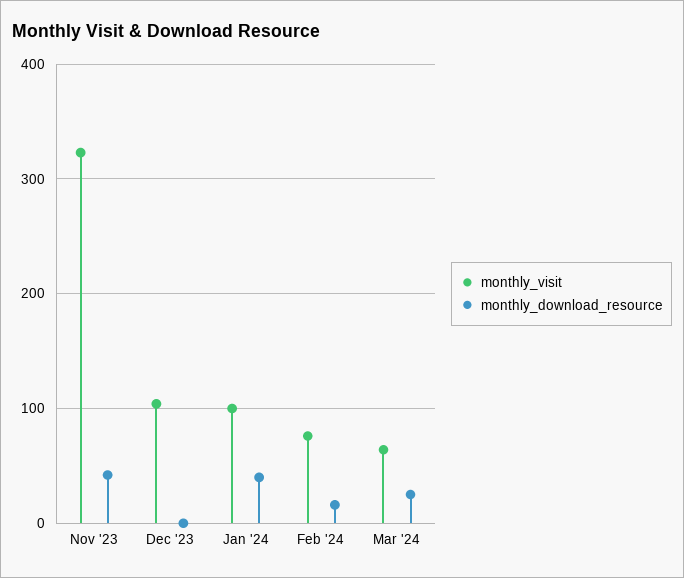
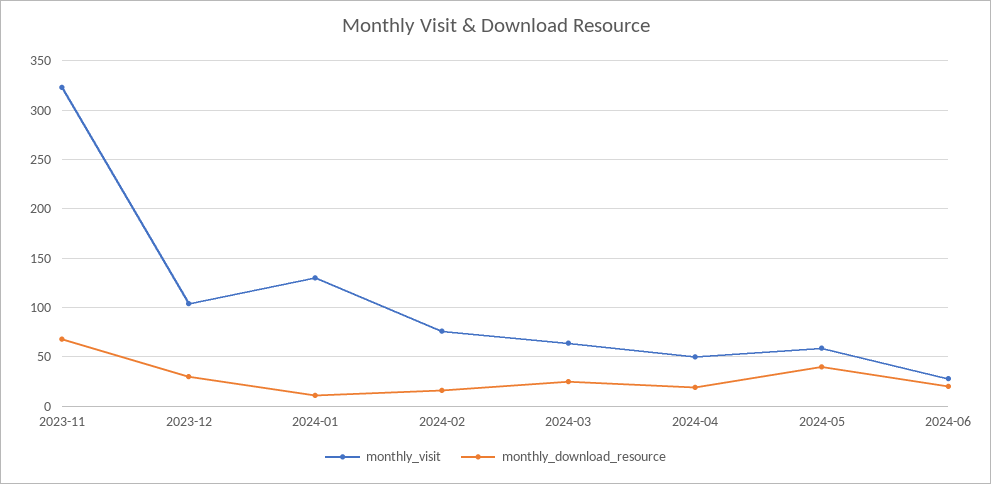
monthly_download_resource, Nov '23: 40 -> 70
monthly_download_resource, Dec '23: 0 -> 30
monthly_visit, Jan '24: 100 -> 130
monthly_download_resource, Jan '24: 40 -> 10
monthly_visit, 2024-04: none -> 50
monthly_download_resource, 2024-04: none -> 20
monthly_visit, 2024-05: none -> 60
monthly_download_resource, 2024-05: none -> 40
monthly_visit, 2024-06: none -> 30
monthly_download_resource, 2024-06: none -> 20

